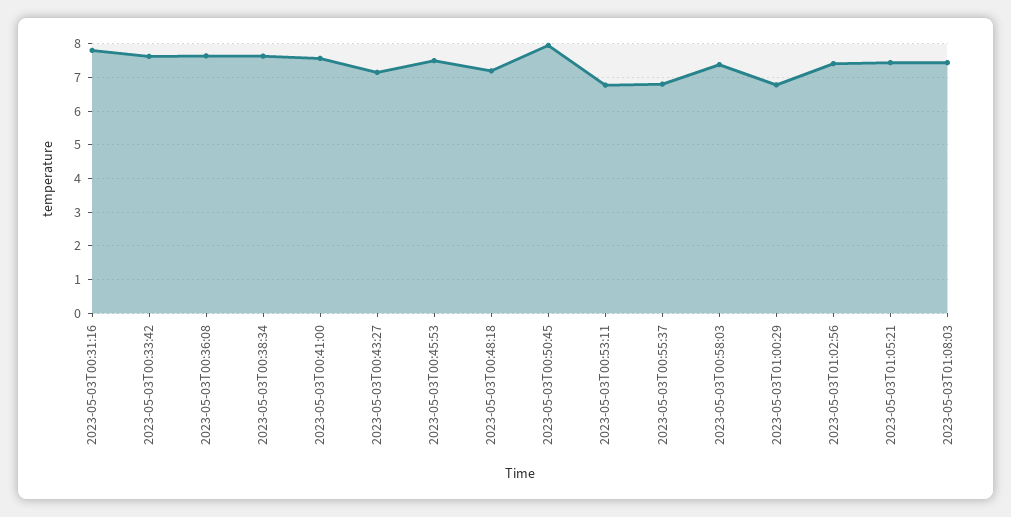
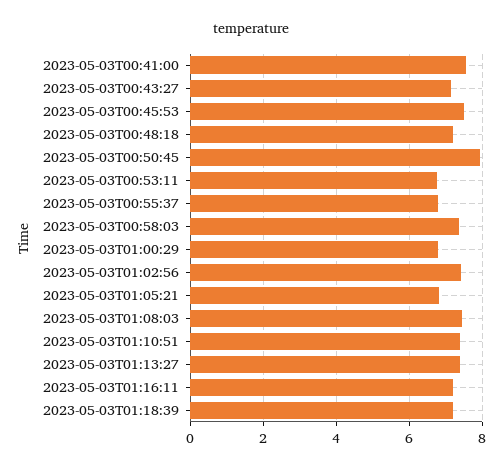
2023-05-03T00:31:16: 7.8 -> none
2023-05-03T00:33:42: 7.6 -> none
2023-05-03T00:36:08: 7.6 -> none
2023-05-03T00:38:34: 7.6 -> none
2023-05-03T01:05:21: 7.4 -> 6.8
2023-05-03T01:10:51: none -> 7.4
2023-05-03T01:13:27: none -> 7.4
2023-05-03T01:16:11: none -> 7.2
2023-05-03T01:18:39: none -> 7.2

